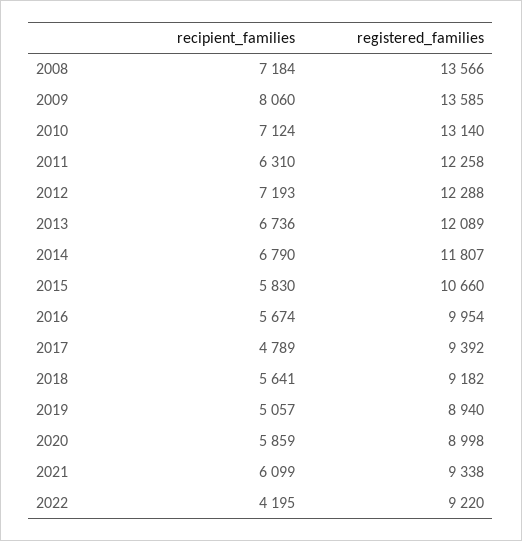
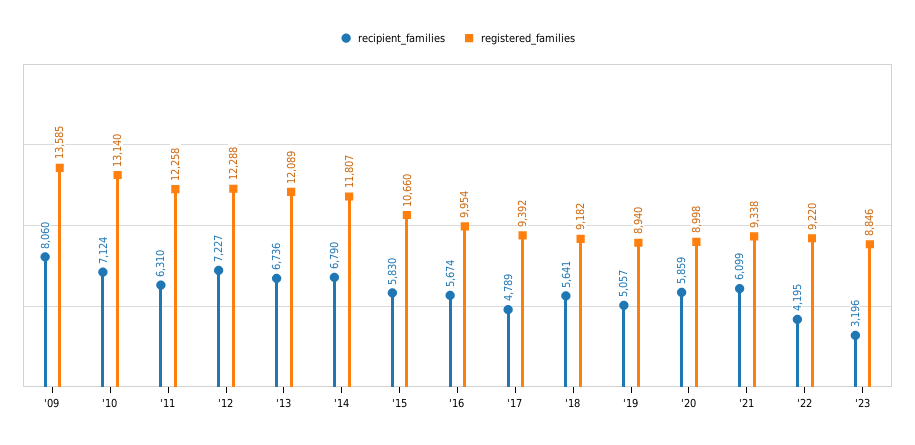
recipient_families, 2008: 7184 -> none
registered_families, 2008: 13566 -> none
recipient_families, 2012: 7193 -> 7227
recipient_families, '23: none -> 3196
registered_families, '23: none -> 8846

